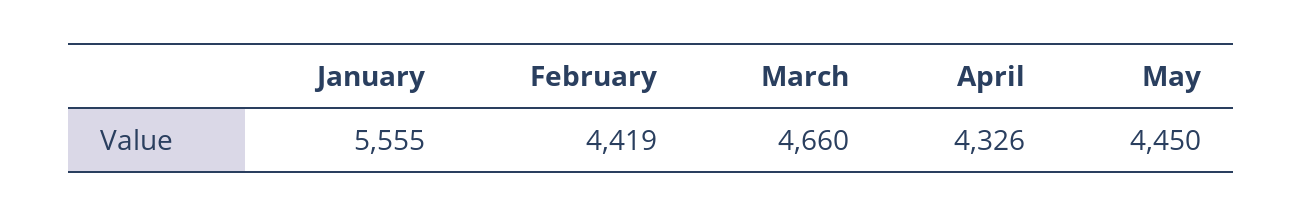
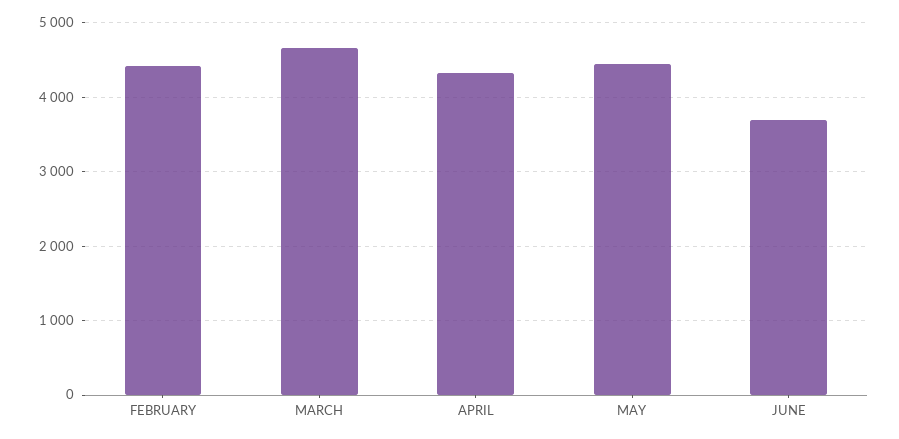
January: 5555 -> none
JUNE: none -> 3700

